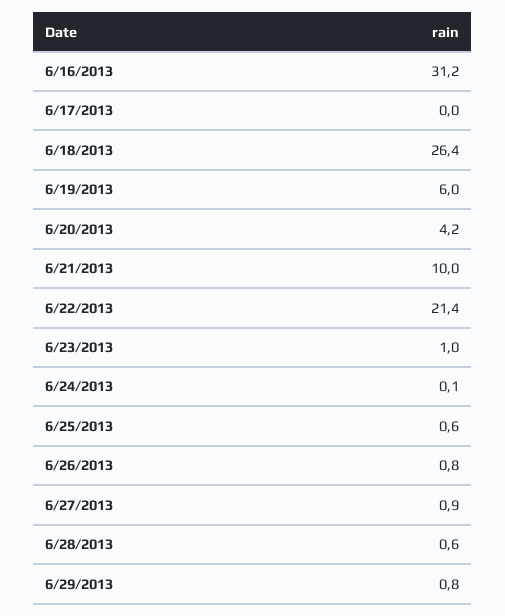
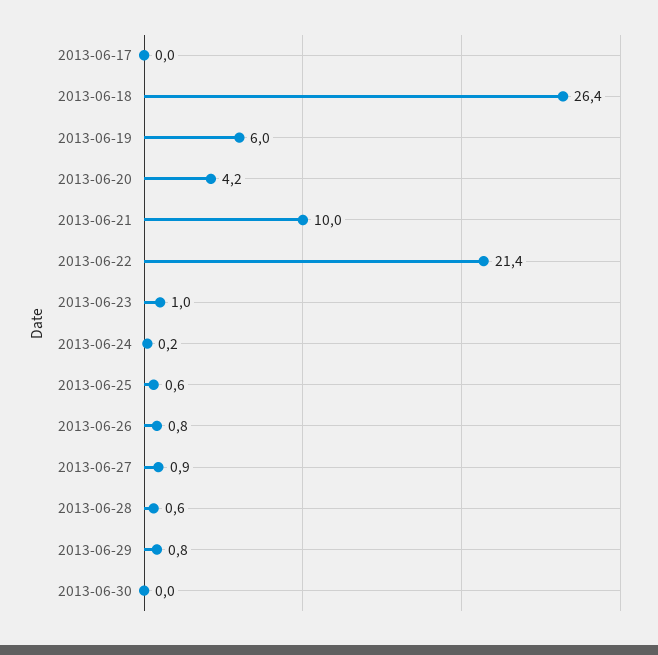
6/16/2013: 31.2 -> none
6/24/2013: 0.1 -> 0.2
2013-06-30: none -> 0

